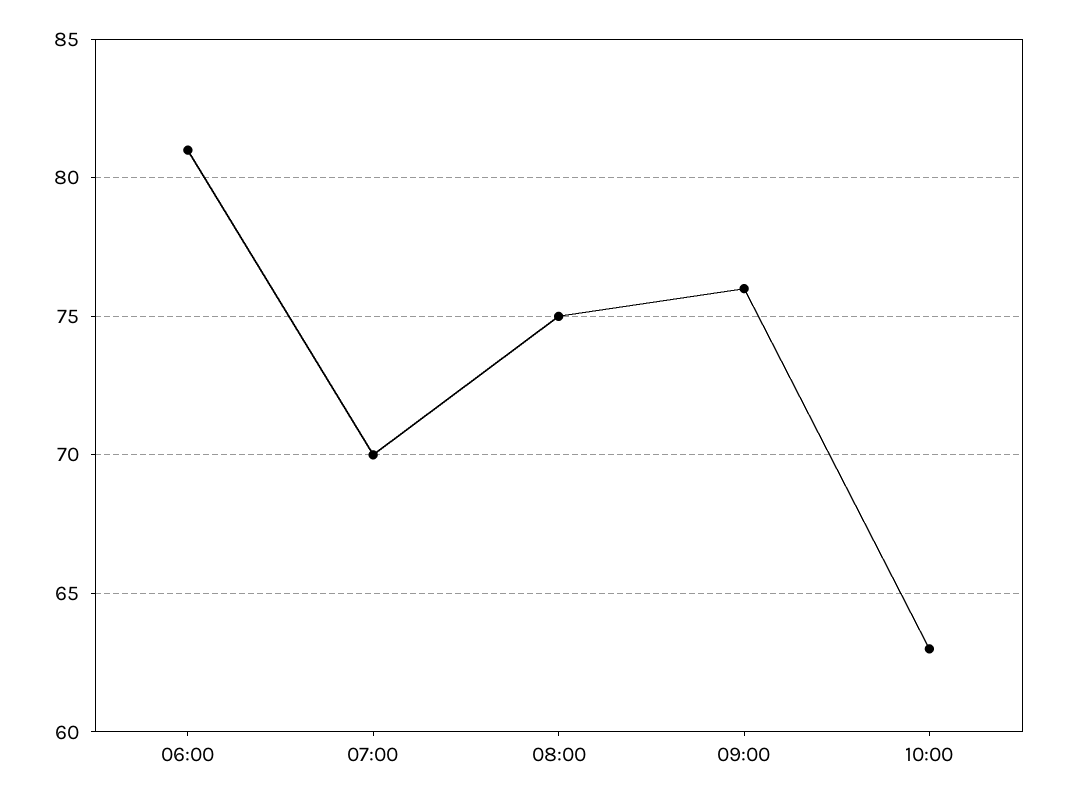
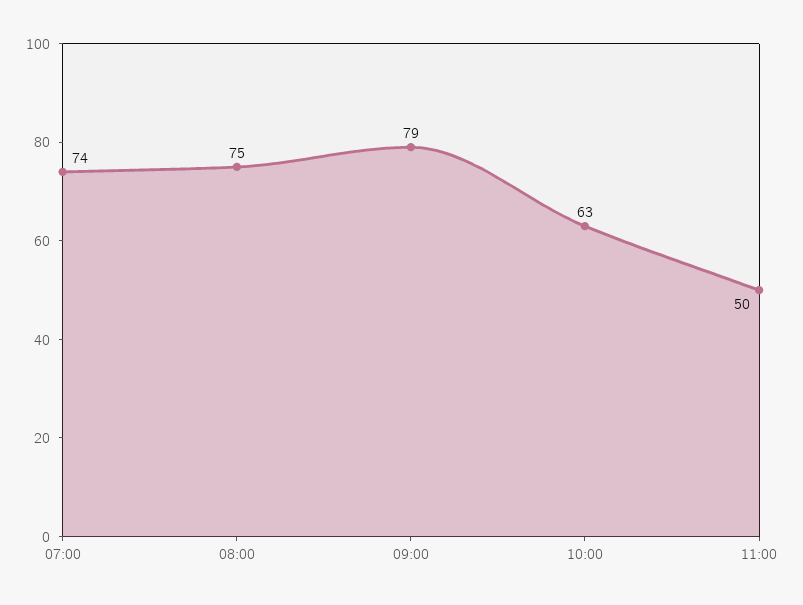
06:00: 81 -> none
07:00: 70 -> 74
09:00: 76 -> 79
11:00: none -> 50

